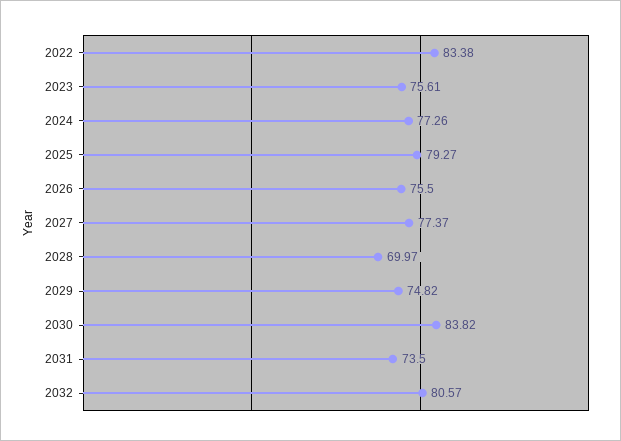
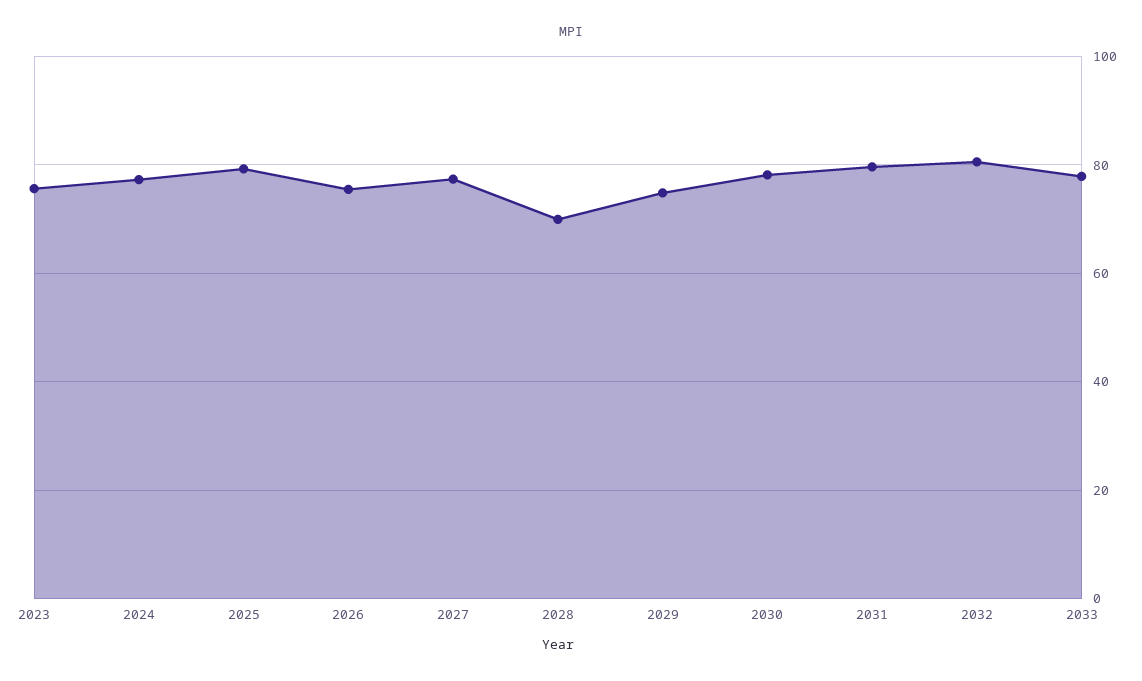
2022: 83.38 -> none
2030: 83.82 -> 78
2031: 73.5 -> 80
2033: none -> 78

